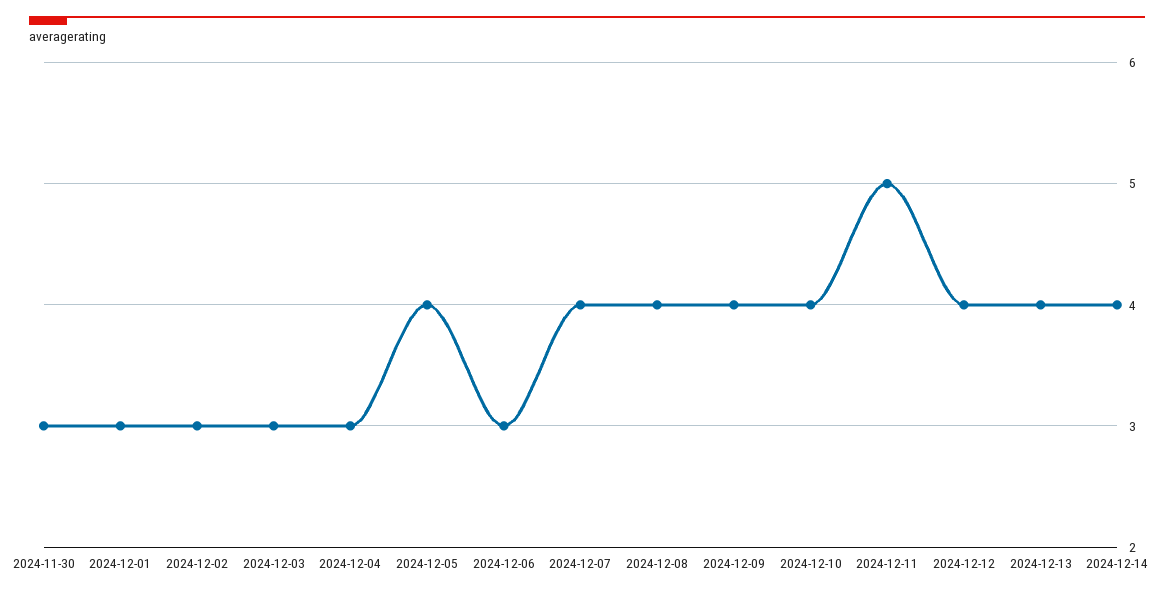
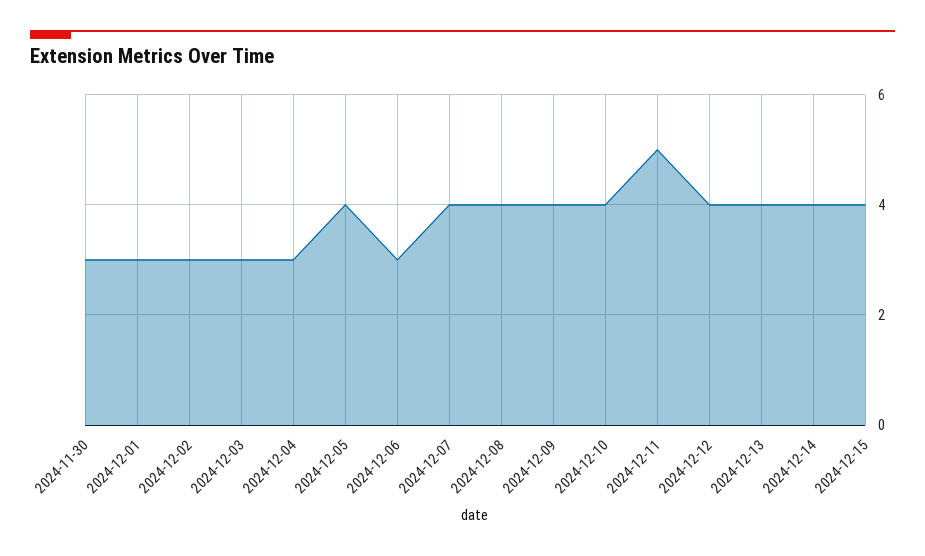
2024-12-15: none -> 4

